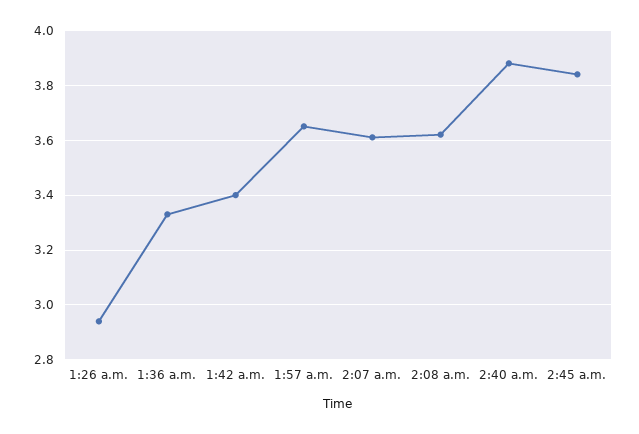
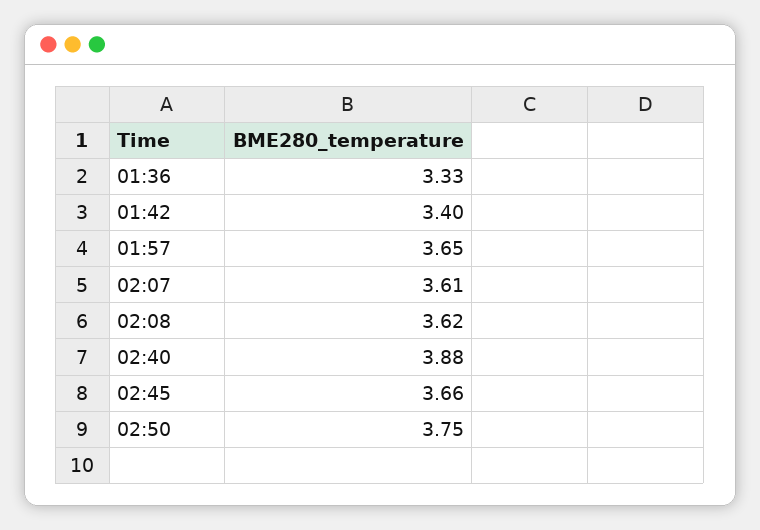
1:26 a.m.: 2.95 -> none
2:45 a.m.: 3.85 -> 3.66
02:50: none -> 3.75

